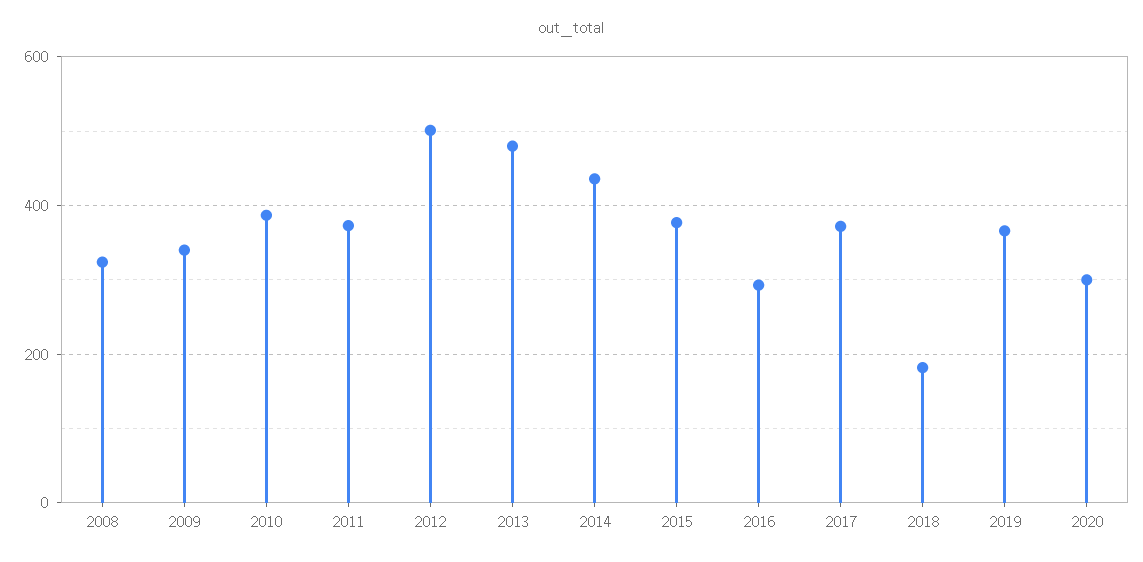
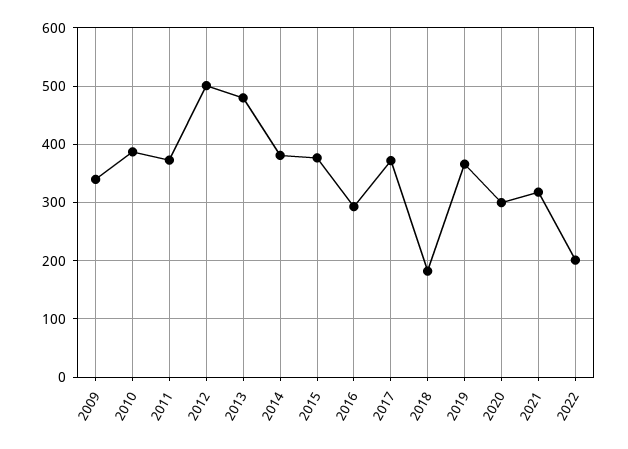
2008: 320 -> none
2014: 440 -> 380
2021: none -> 320
2022: none -> 200

